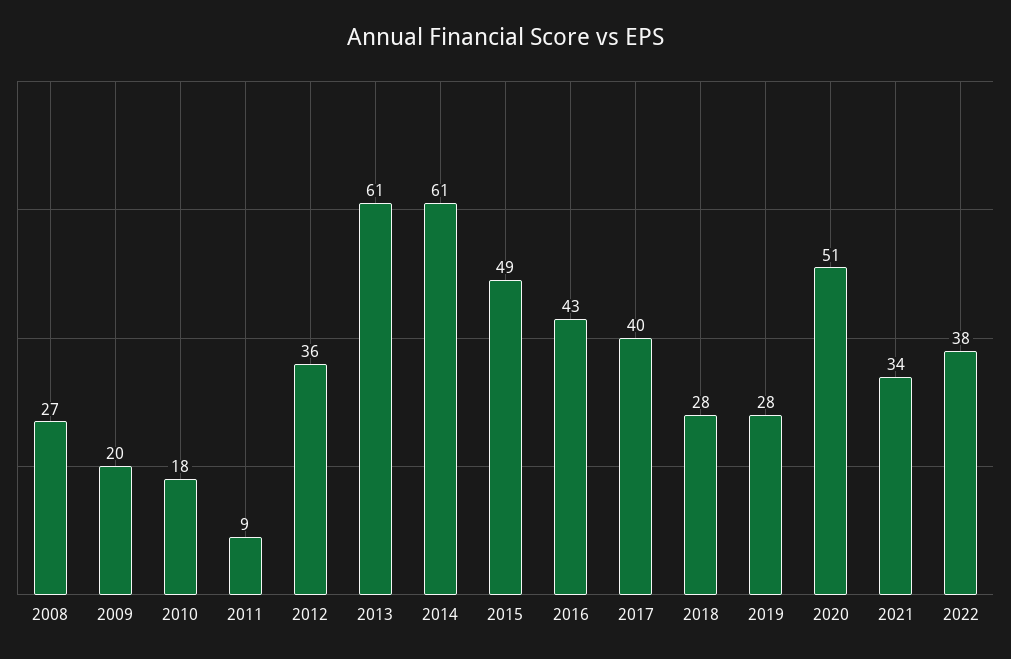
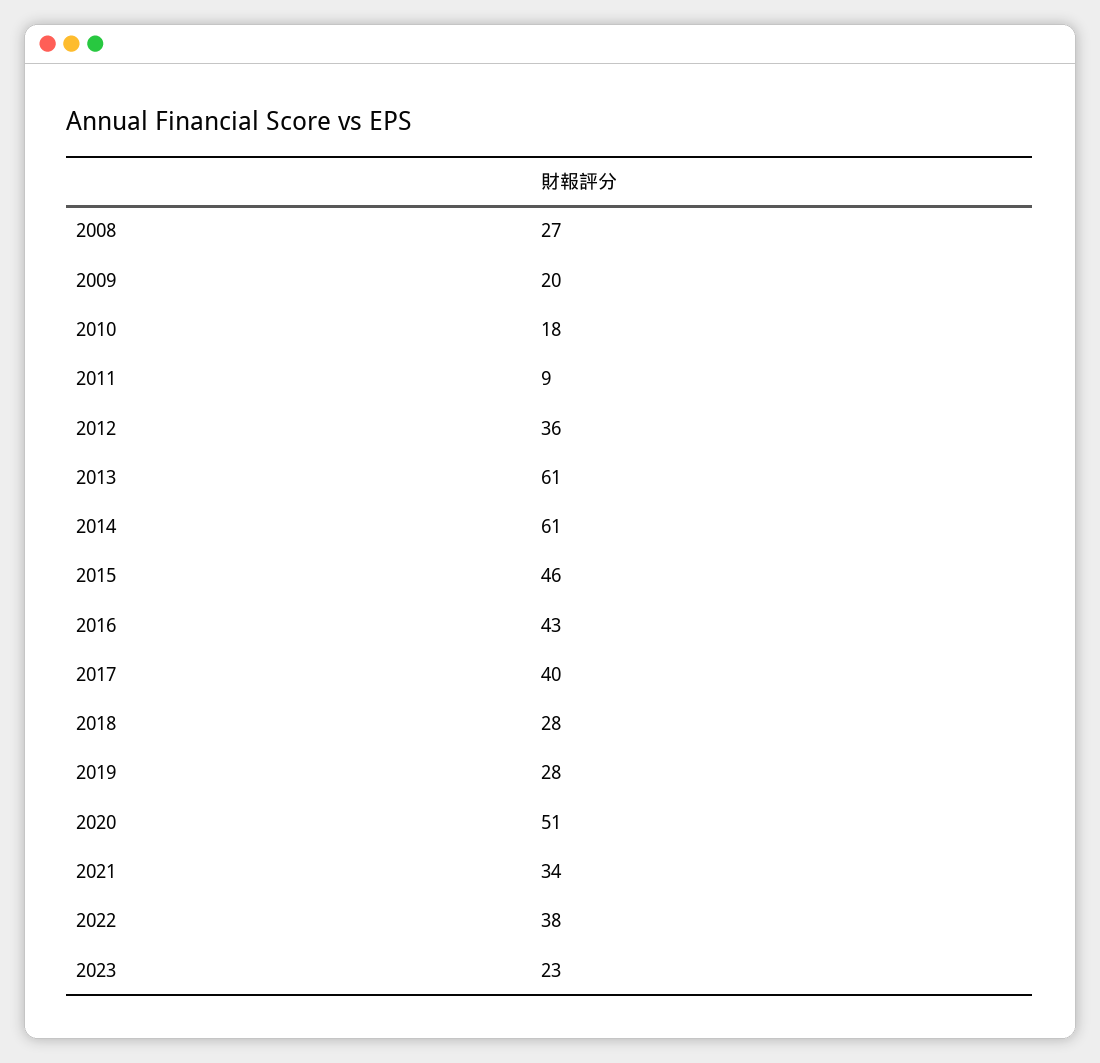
2015: 49 -> 46
2023: none -> 23

